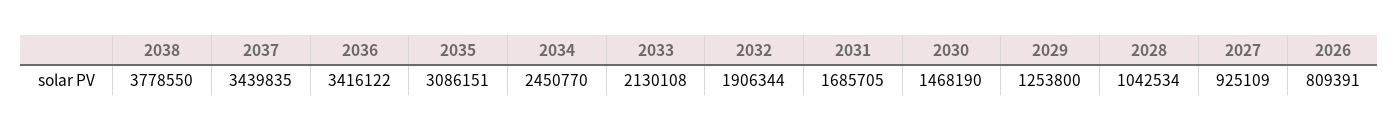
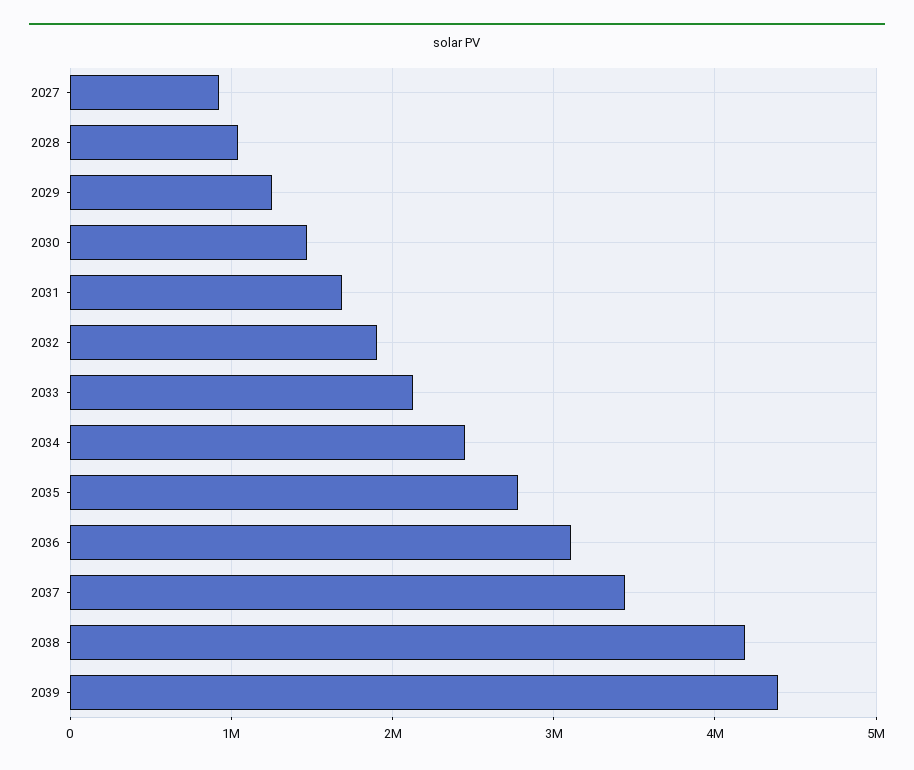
2038: 3778550 -> 4200000
2036: 3416122 -> 3100000
2035: 3086151 -> 2800000
2026: 809391 -> none
2039: none -> 4400000

